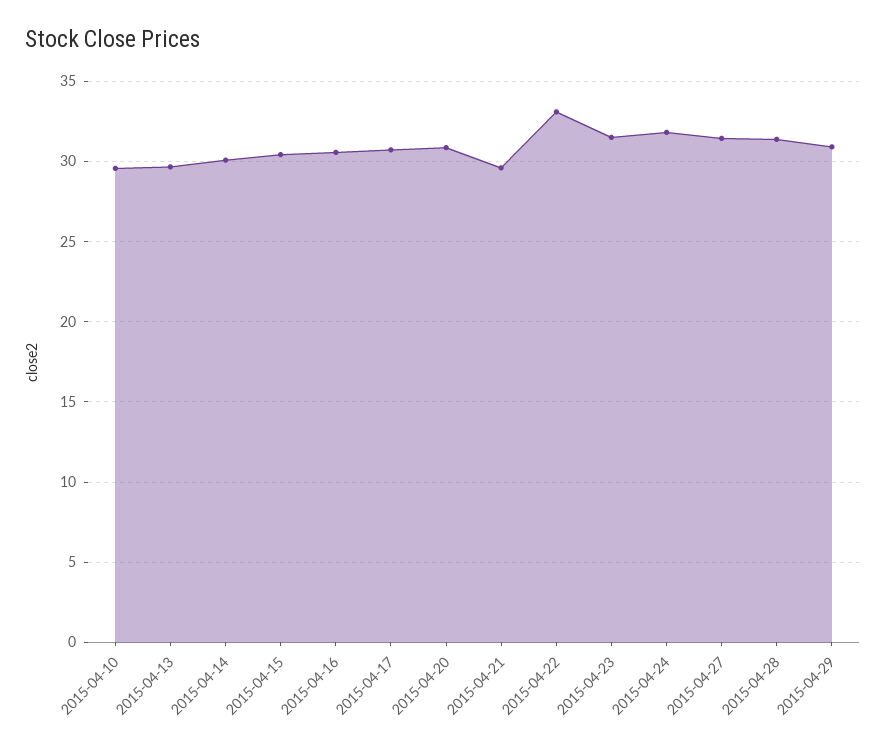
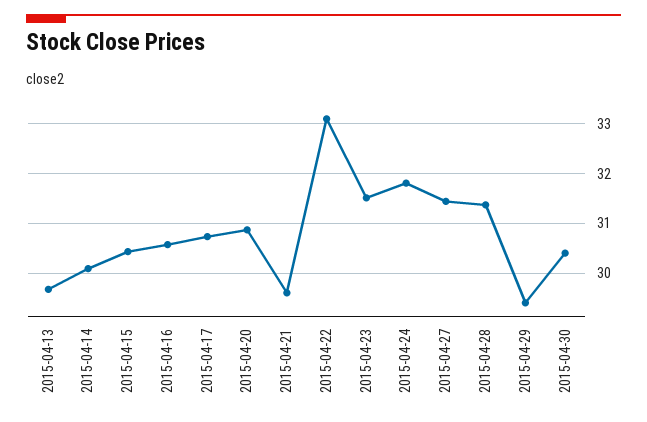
2015-04-10: 29.5 -> none
2015-04-29: 31 -> 29.4
2015-04-30: none -> 30.4

